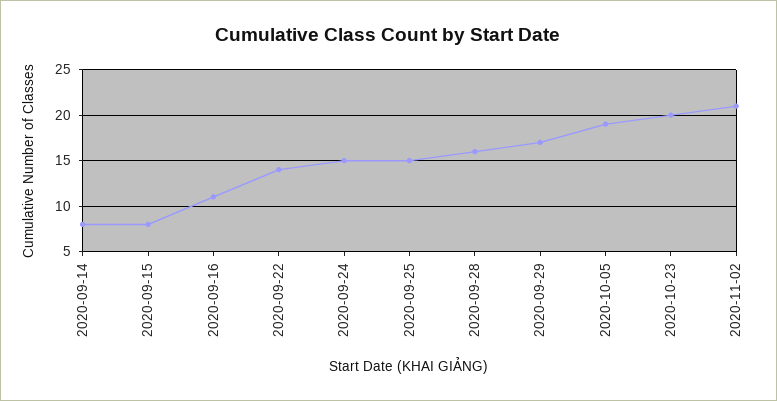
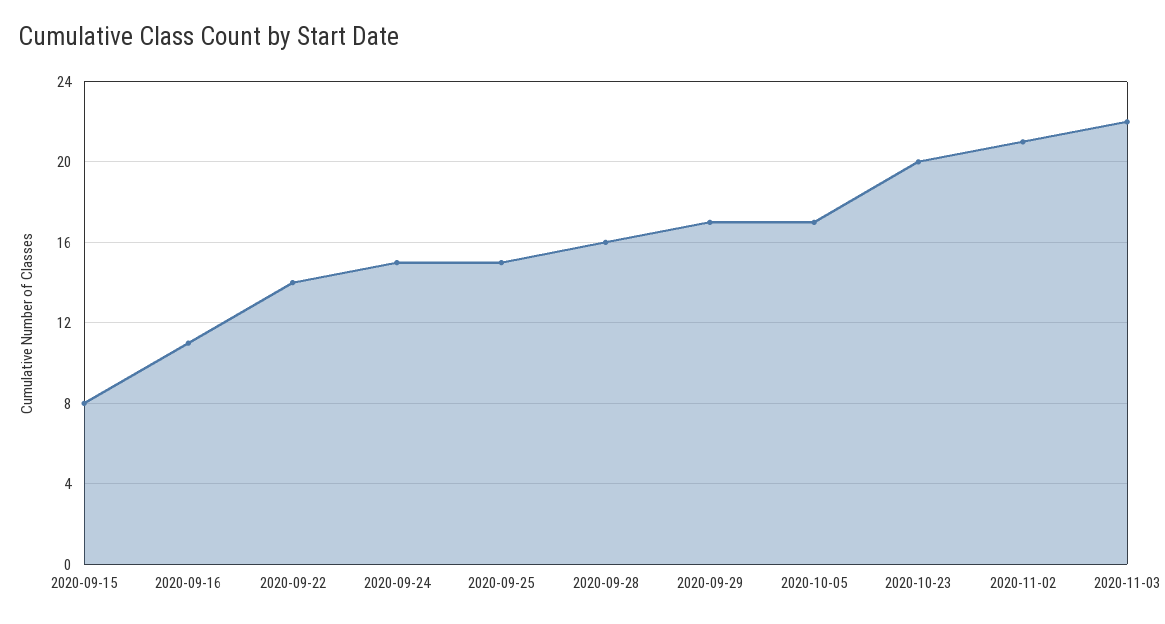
2020-09-14: 8 -> none
2020-10-05: 19 -> 17
2020-11-03: none -> 22

